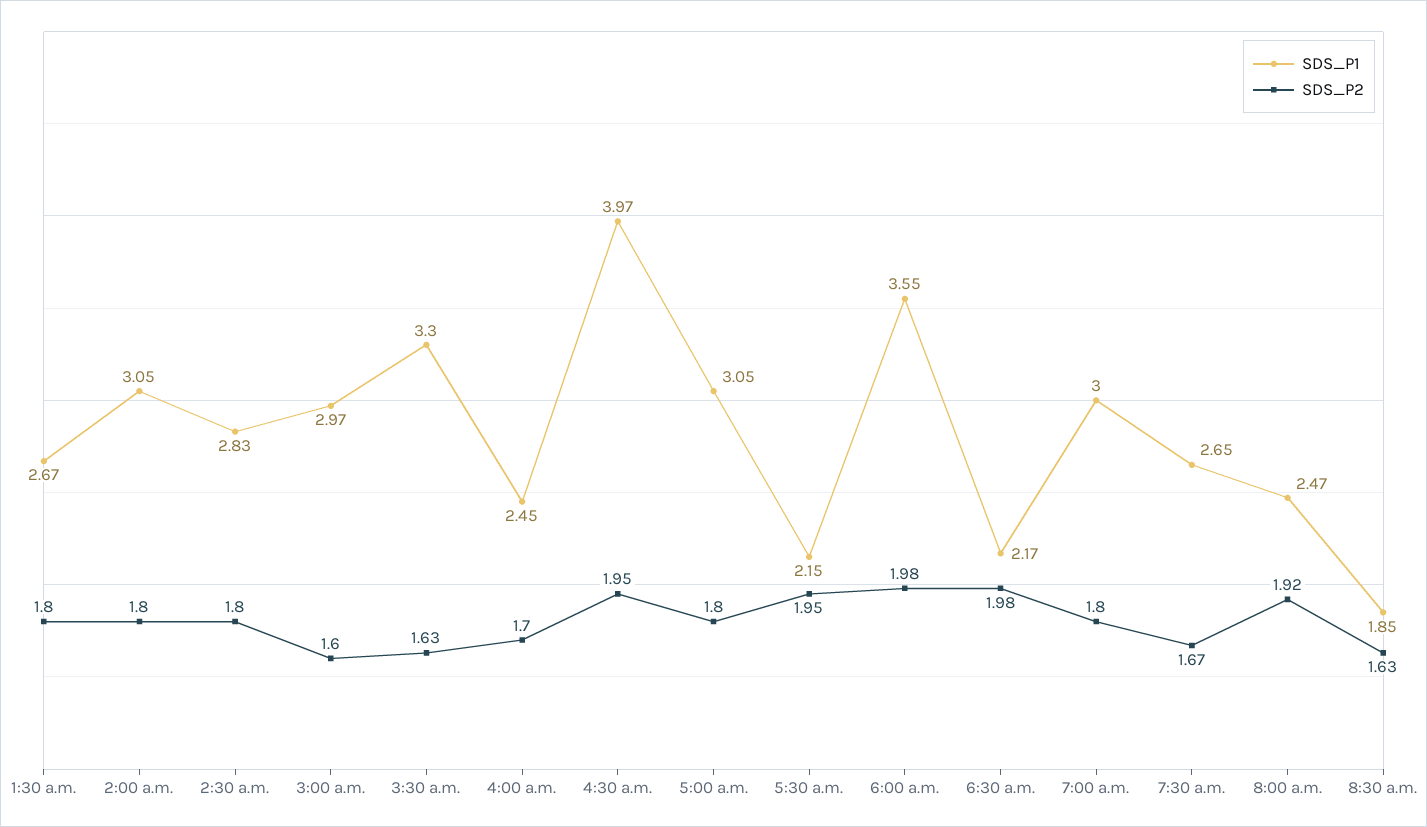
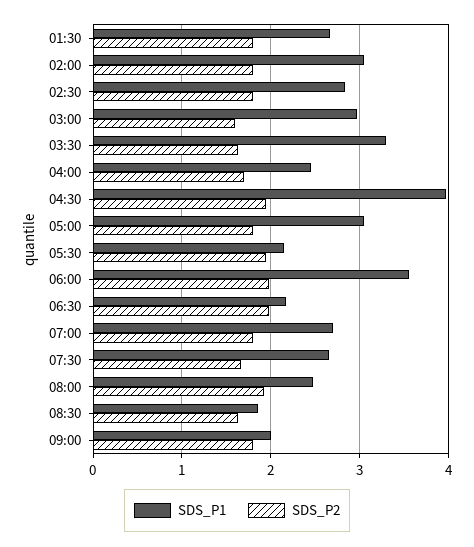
SDS_P1, 7:00 a.m.: 3 -> 2.7
SDS_P1, 09:00: none -> 2
SDS_P2, 09:00: none -> 1.8

